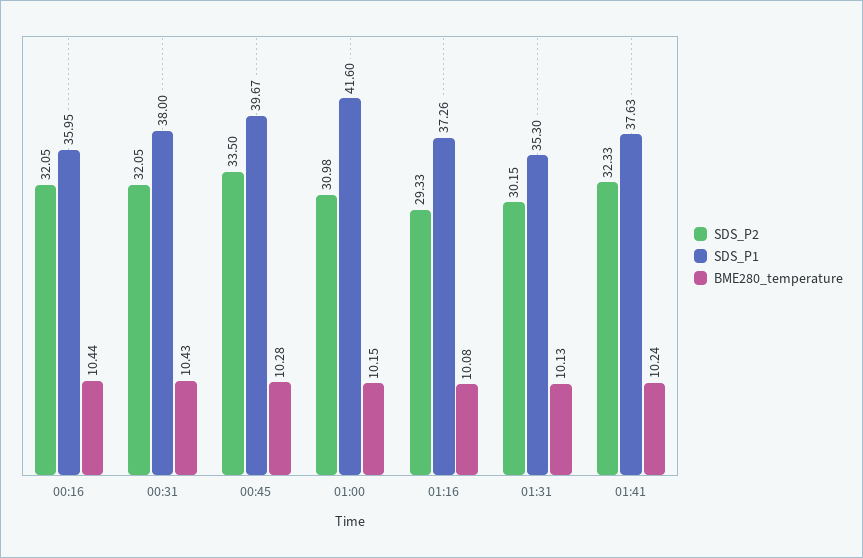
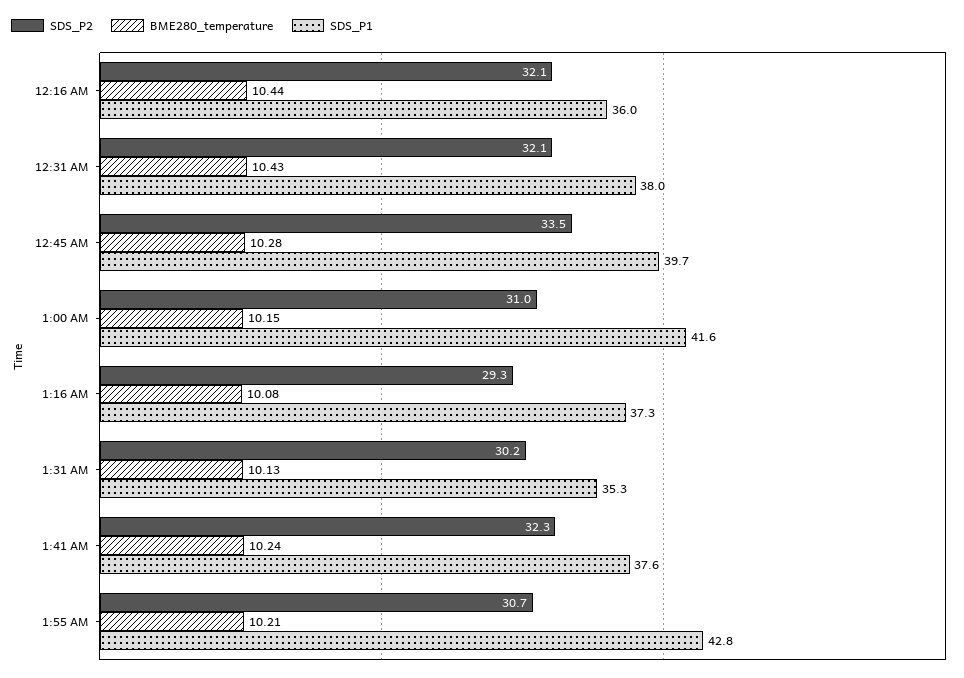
SDS_P2, 1:55 AM: none -> 30.7
BME280_temperature, 1:55 AM: none -> 10.21
SDS_P1, 1:55 AM: none -> 42.8

